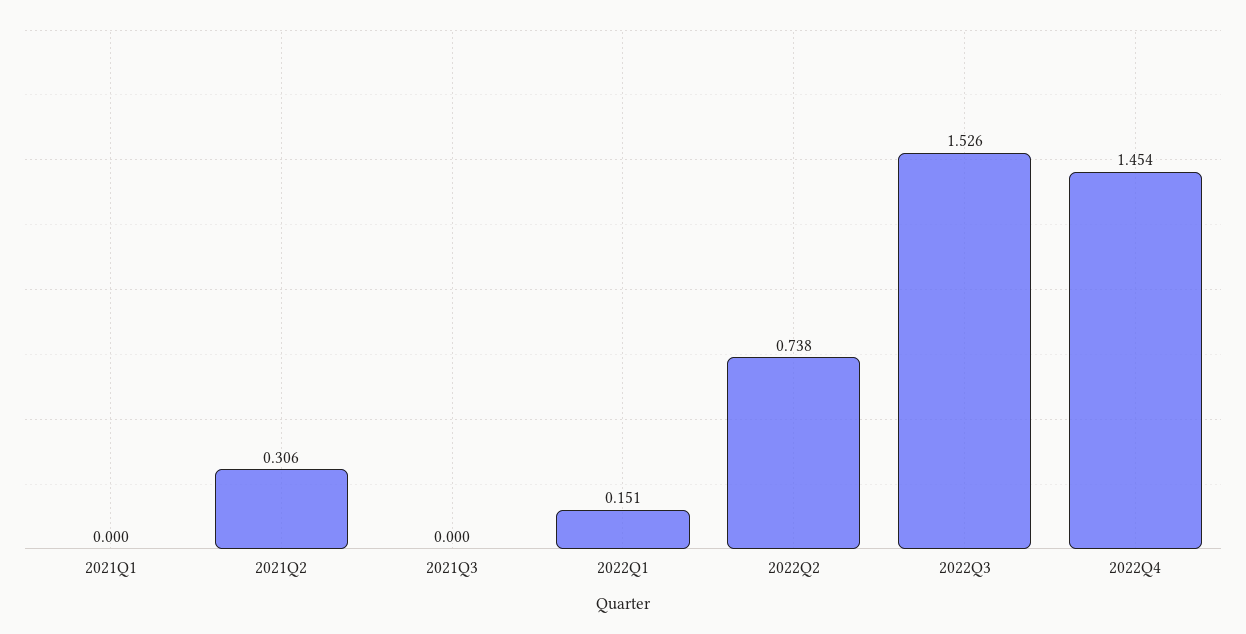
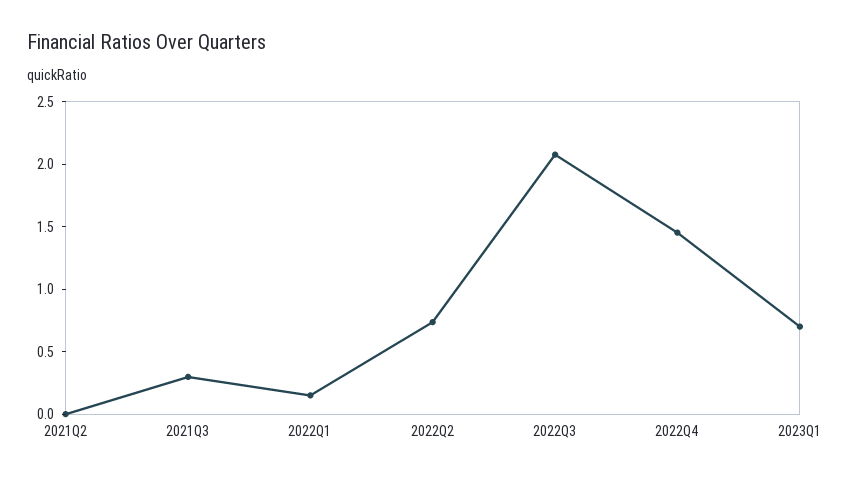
2021Q1: 0 -> none
2021Q2: 0.306 -> 0
2021Q3: 0 -> 0.3
2022Q3: 1.526 -> 2.1
2023Q1: none -> 0.7

